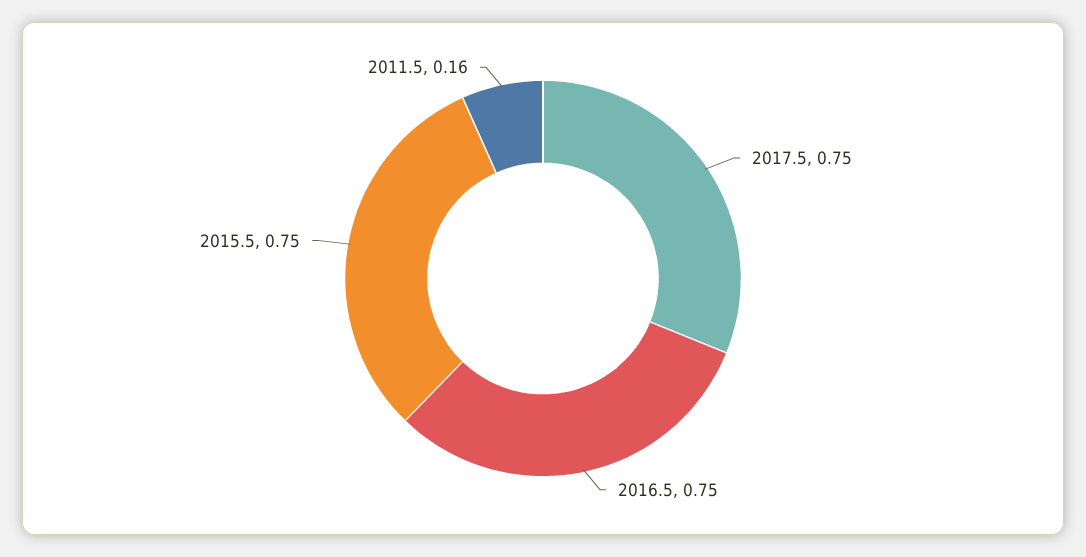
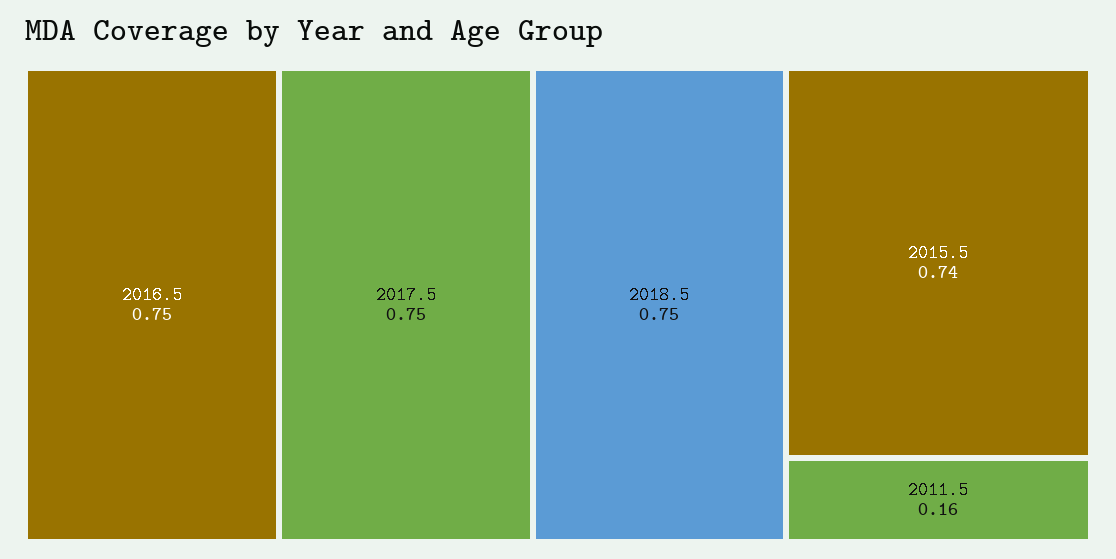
2015.5: 0.75 -> 0.74
2018.5: none -> 0.75

